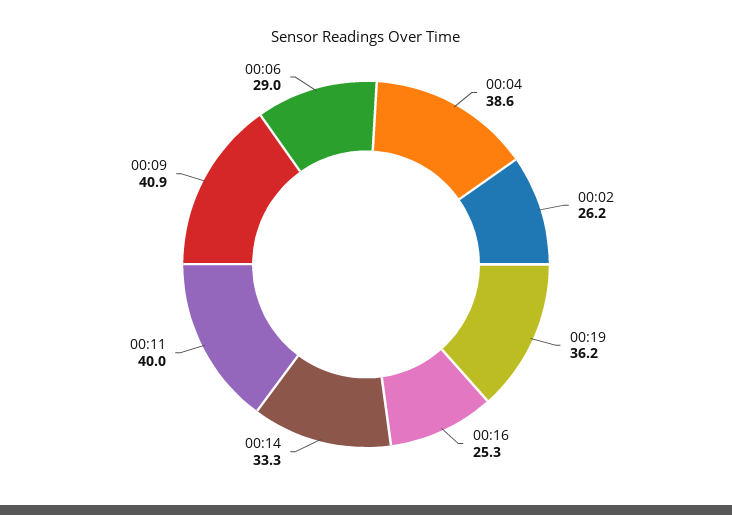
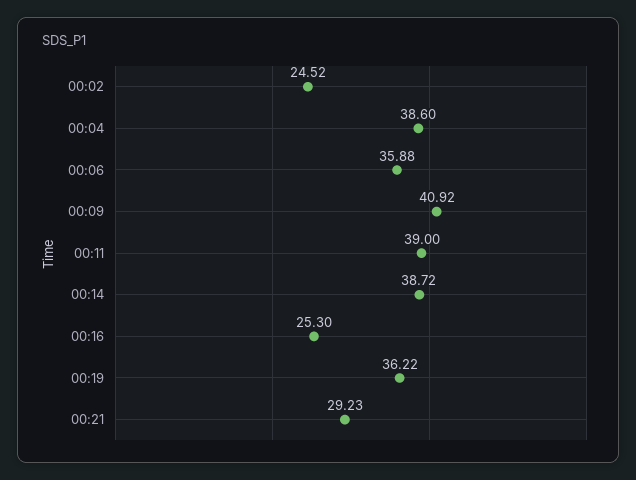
00:02: 26.2 -> 24.52
00:14: 33.3 -> 38.72
00:11: 40 -> 39
00:06: 29 -> 35.88
00:21: none -> 29.23

